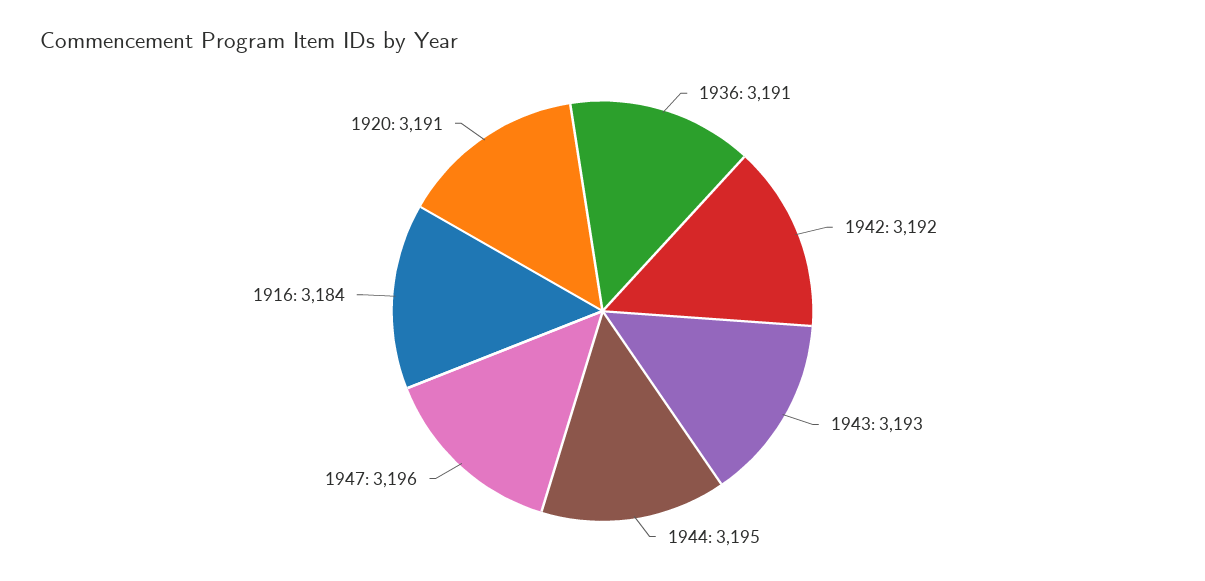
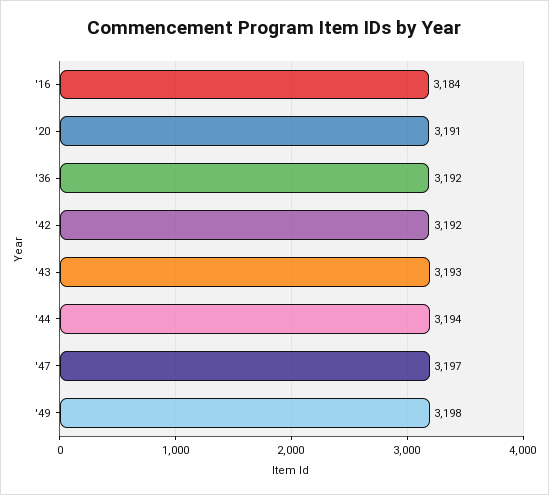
1936: 3191 -> 3192
1944: 3195 -> 3194
1947: 3196 -> 3197
'49: none -> 3198

